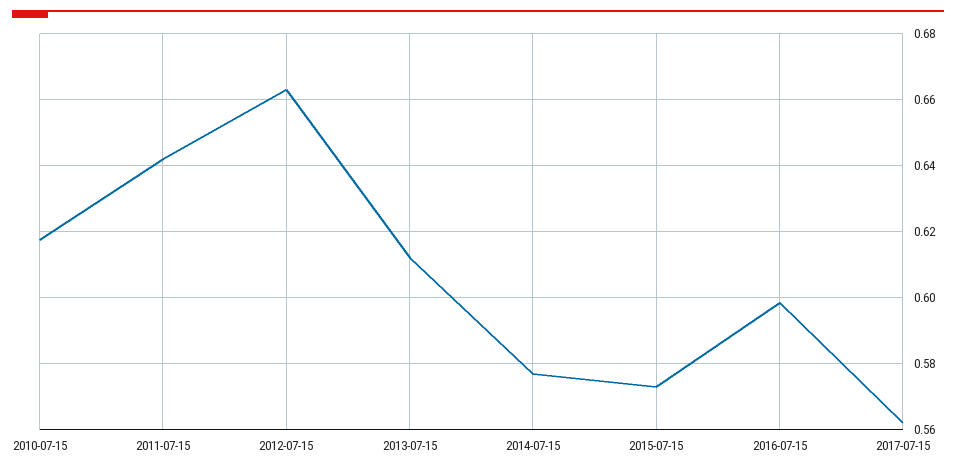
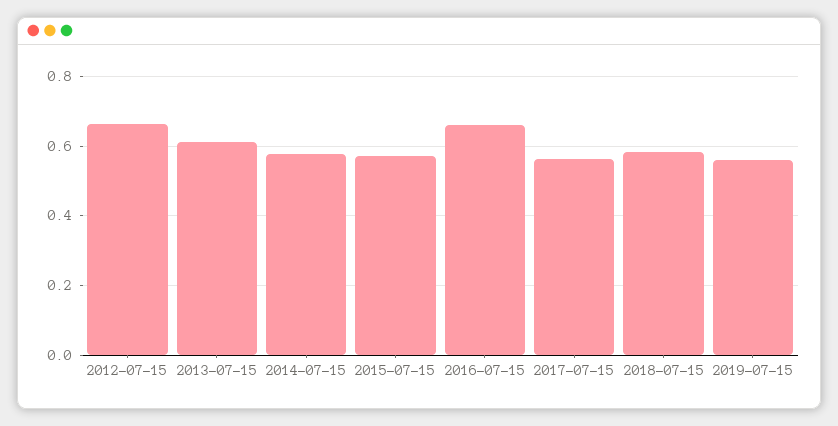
2010-07-15: 0.618 -> none
2011-07-15: 0.642 -> none
2016-07-15: 0.598 -> 0.66
2018-07-15: none -> 0.58
2019-07-15: none -> 0.56

